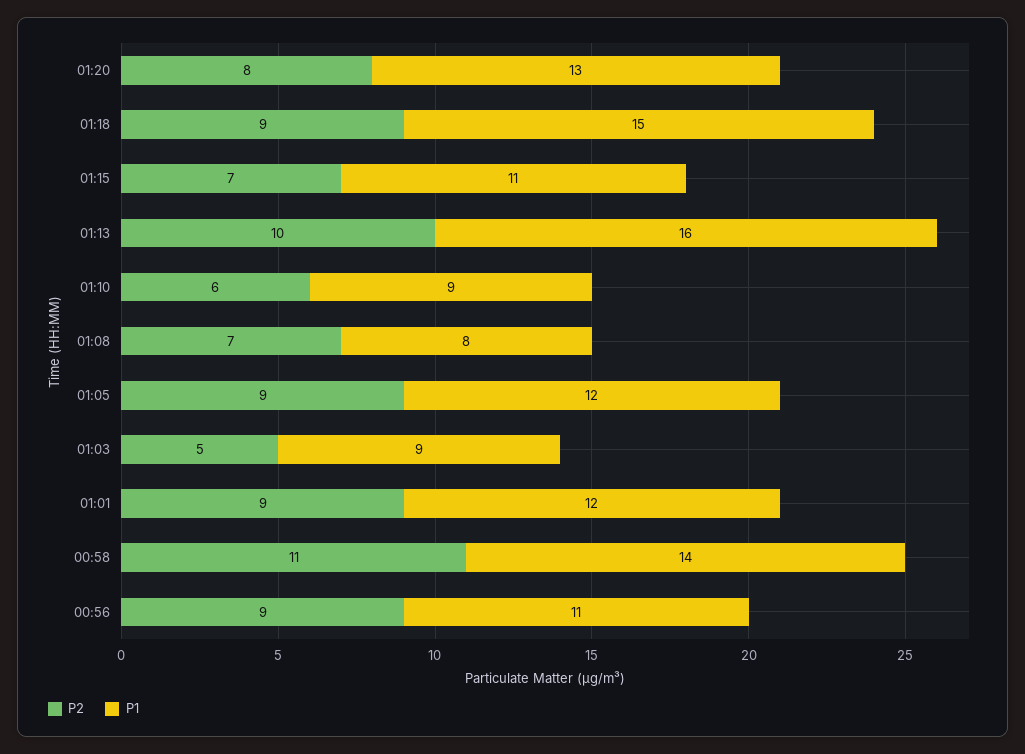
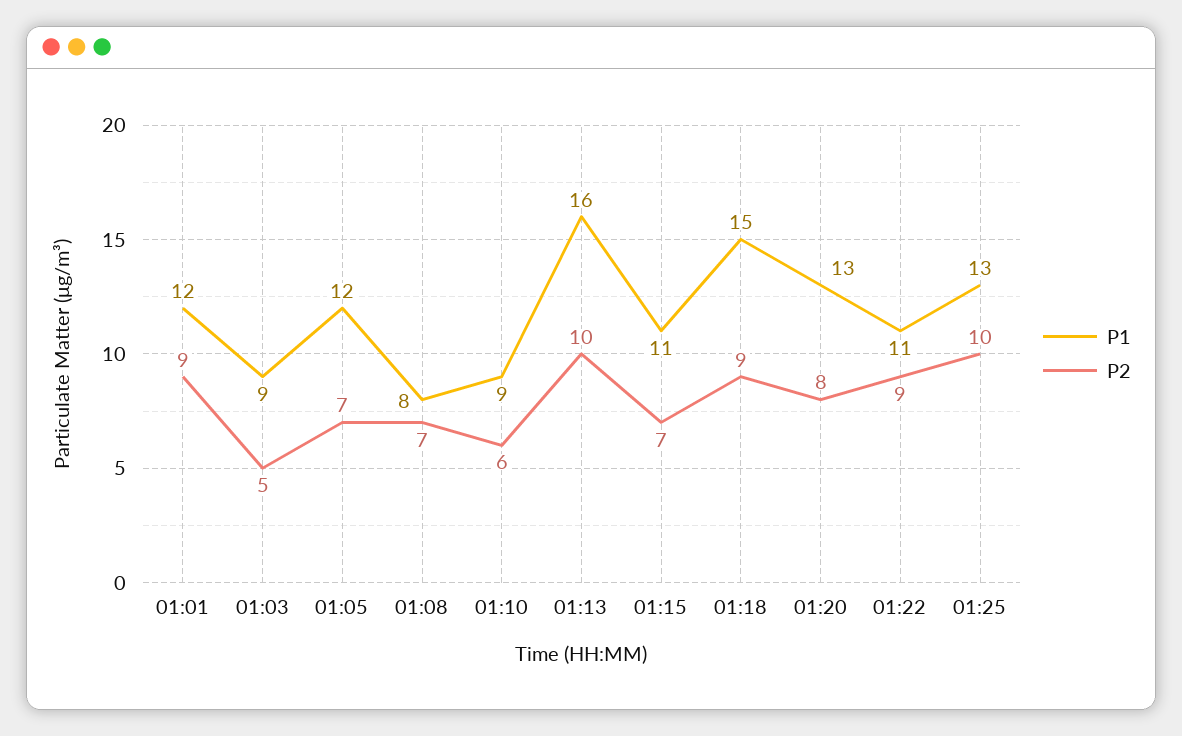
P2, 01:05: 9 -> 7
P2, 00:58: 11 -> none
P1, 00:58: 14 -> none
P2, 00:56: 9 -> none
P1, 00:56: 11 -> none
P1, 01:22: none -> 11
P2, 01:22: none -> 9
P1, 01:25: none -> 13
P2, 01:25: none -> 10

